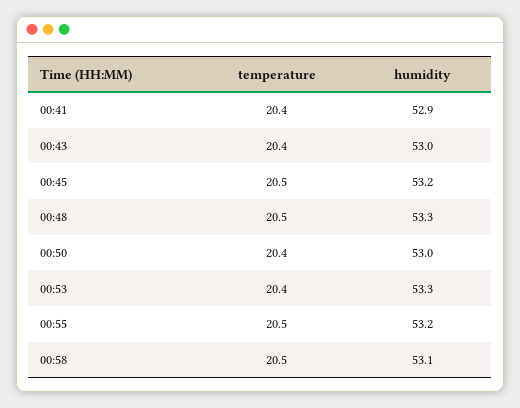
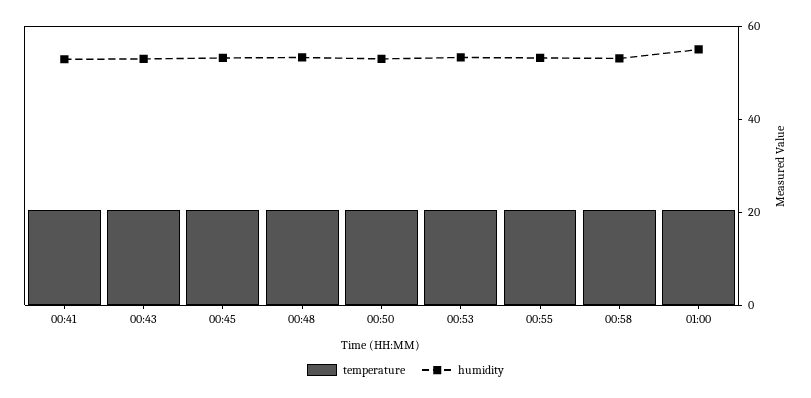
temperature, 01:00: none -> 20
humidity, 01:00: none -> 55

